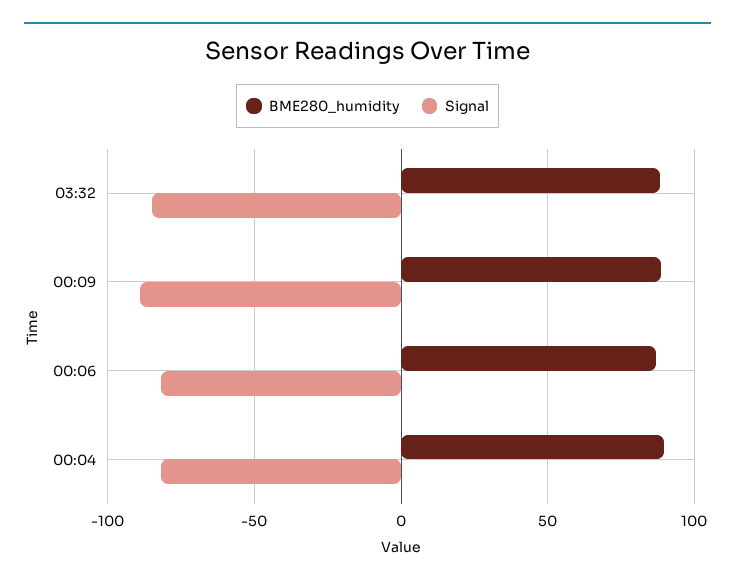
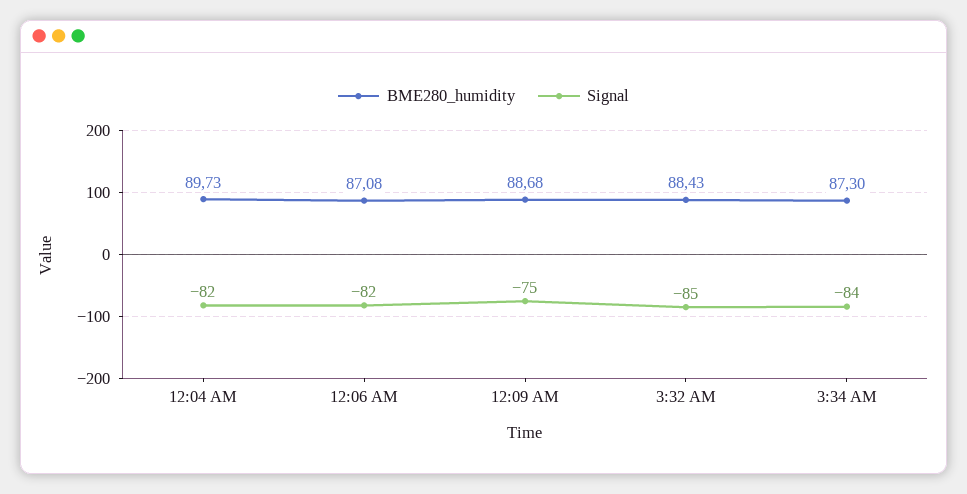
Signal, 00:09: -90 -> -75
BME280_humidity, 3:34 AM: none -> 87.3
Signal, 3:34 AM: none -> -84

